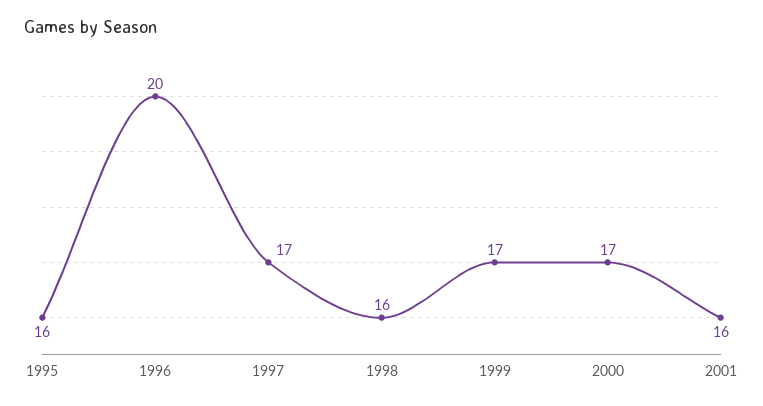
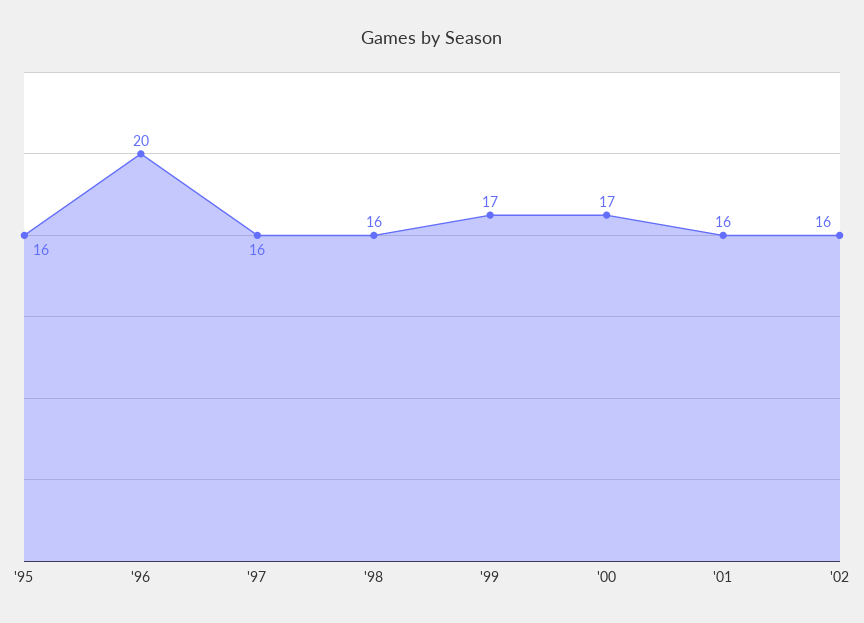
1997: 17 -> 16
'02: none -> 16

